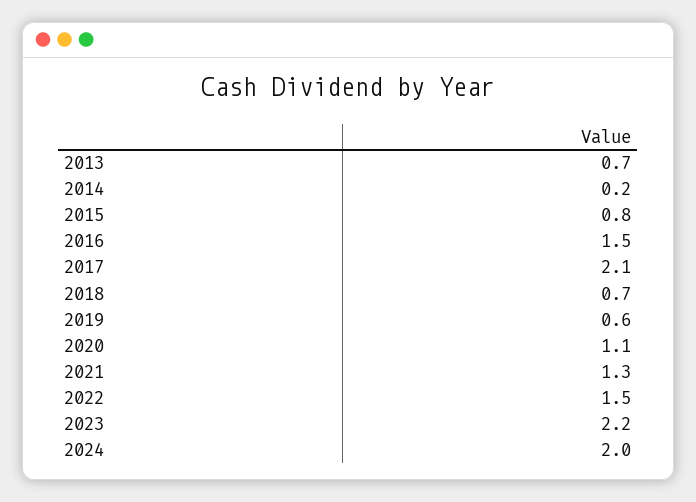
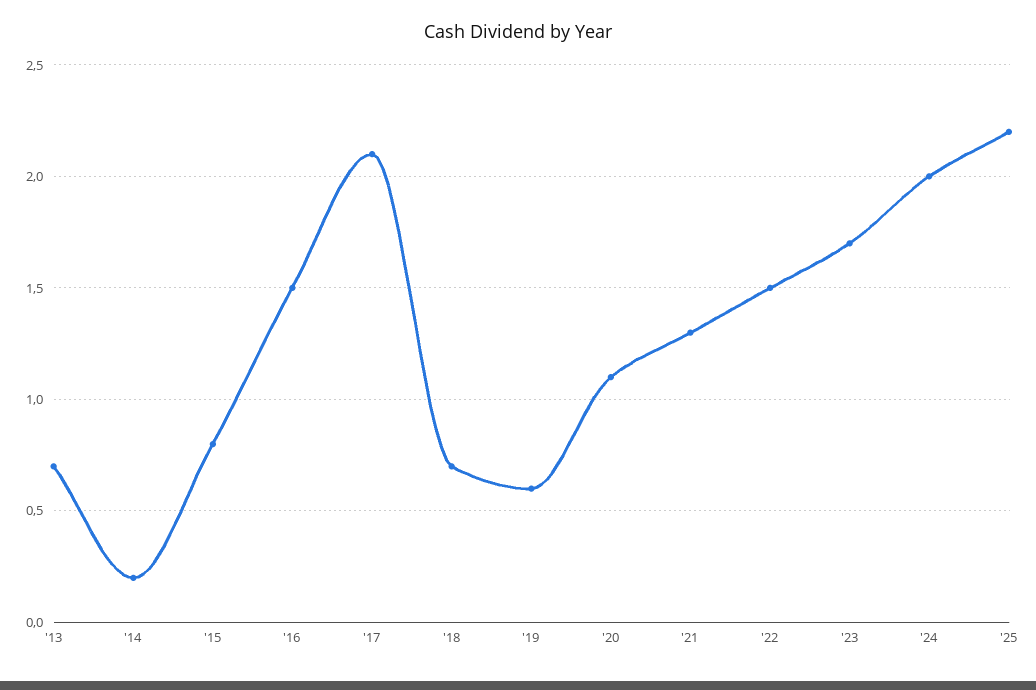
2023: 2.2 -> 1.7
'25: none -> 2.2

